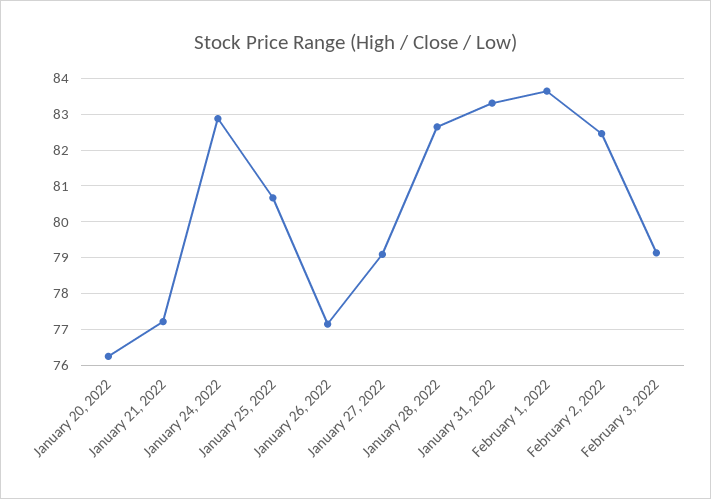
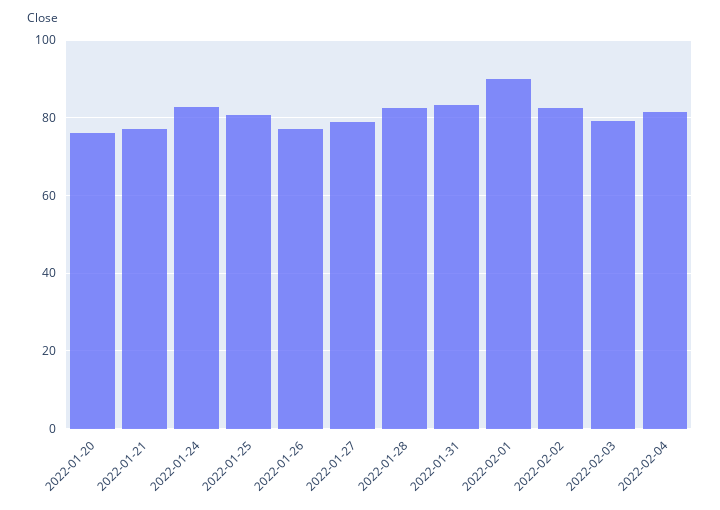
February 1, 2022: 83.6 -> 90
2022-02-04: none -> 82

